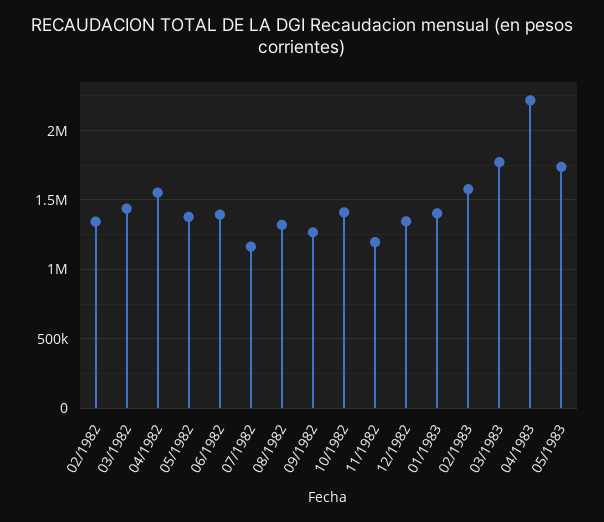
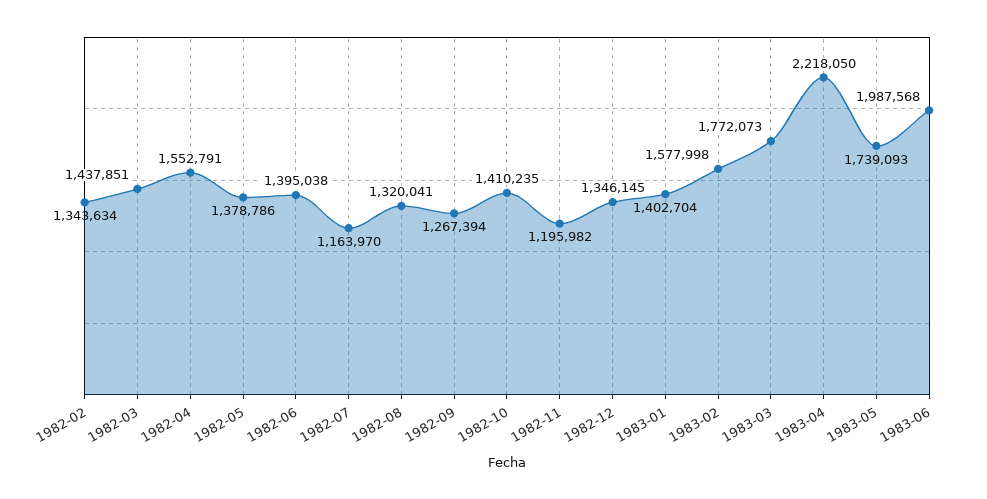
1983-06: none -> 1987568

